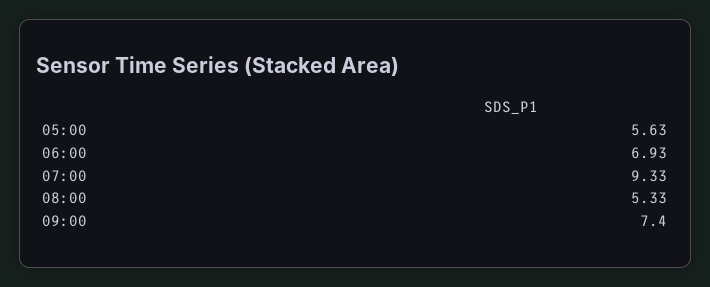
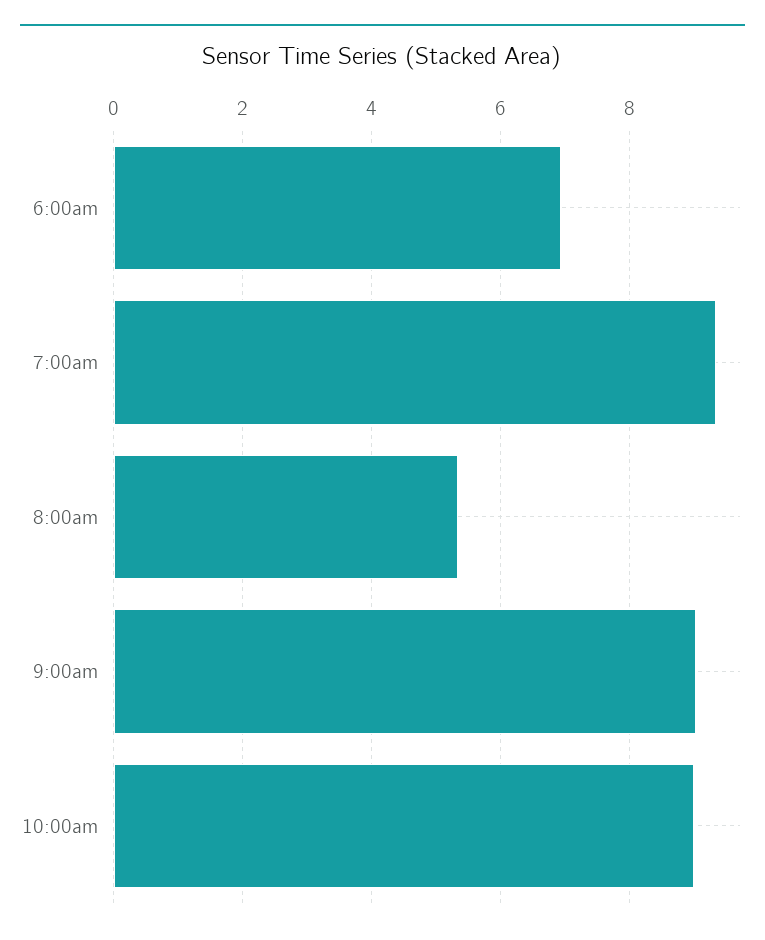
05:00: 5.63 -> none
09:00: 7.4 -> 9
10:00am: none -> 9

